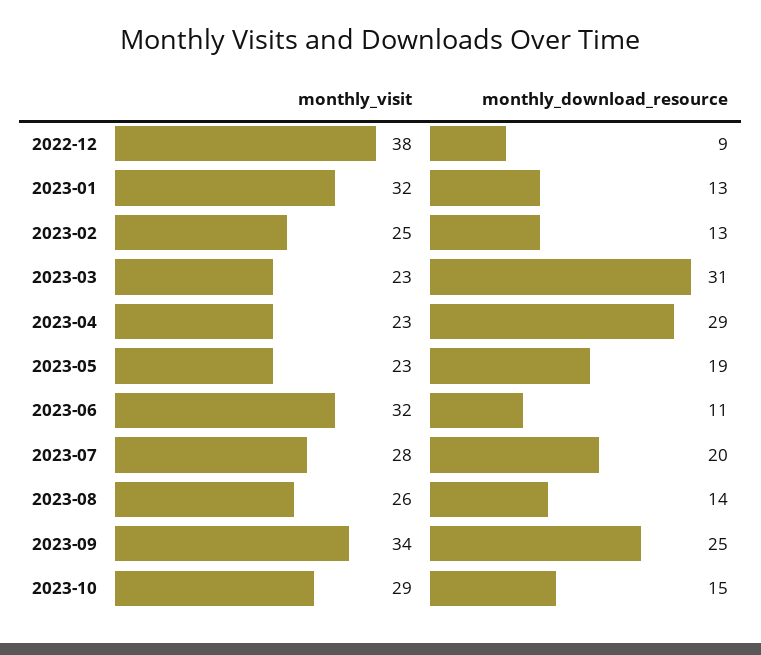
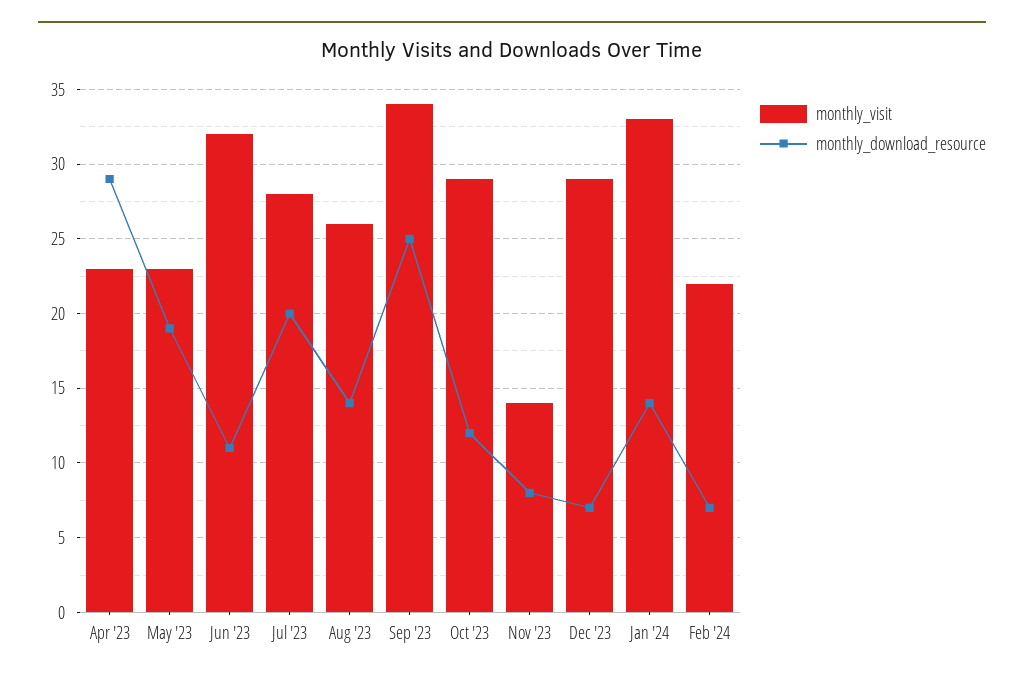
monthly_visit, 2022-12: 38 -> none
monthly_download_resource, 2022-12: 9 -> none
monthly_visit, 2023-01: 32 -> none
monthly_download_resource, 2023-01: 13 -> none
monthly_visit, 2023-02: 25 -> none
monthly_download_resource, 2023-02: 13 -> none
monthly_visit, 2023-03: 23 -> none
monthly_download_resource, 2023-03: 31 -> none
monthly_download_resource, 2023-10: 15 -> 12
monthly_visit, Nov '23: none -> 14
monthly_download_resource, Nov '23: none -> 8
monthly_visit, Dec '23: none -> 29
monthly_download_resource, Dec '23: none -> 7
monthly_visit, Jan '24: none -> 33
monthly_download_resource, Jan '24: none -> 14
monthly_visit, Feb '24: none -> 22
monthly_download_resource, Feb '24: none -> 7

